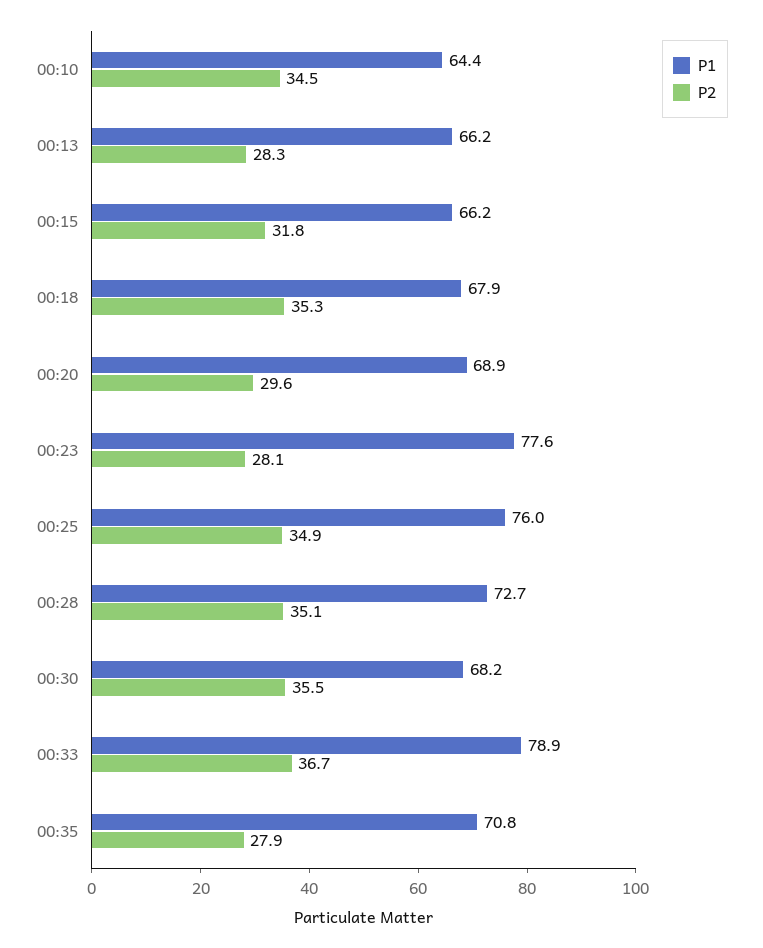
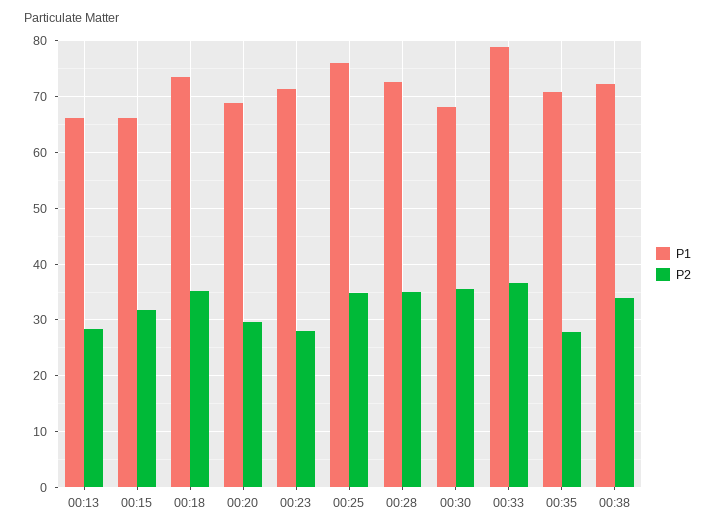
P1, 00:10: 64.4 -> none
P2, 00:10: 34.5 -> none
P1, 00:18: 67.9 -> 74
P1, 00:23: 77.6 -> 72
P1, 00:38: none -> 72
P2, 00:38: none -> 34

